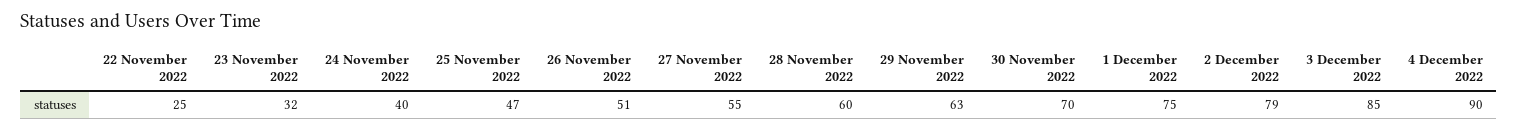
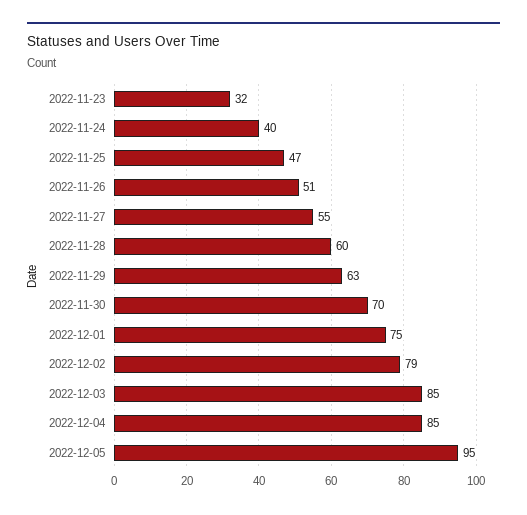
22 November 2022: 25 -> none
4 December 2022: 90 -> 85
2022-12-05: none -> 95

